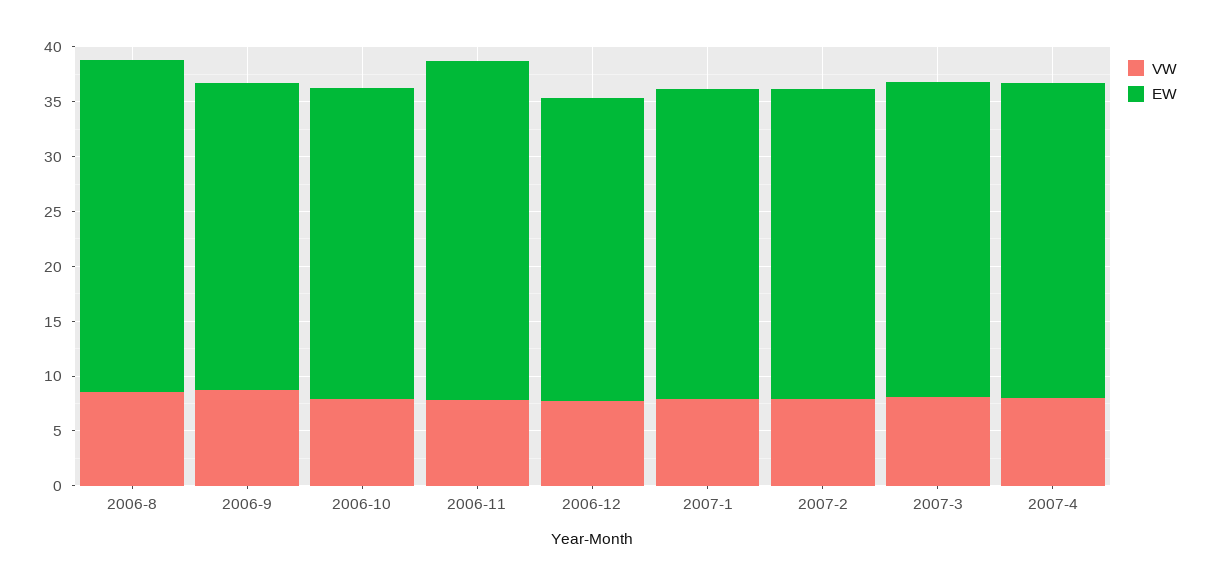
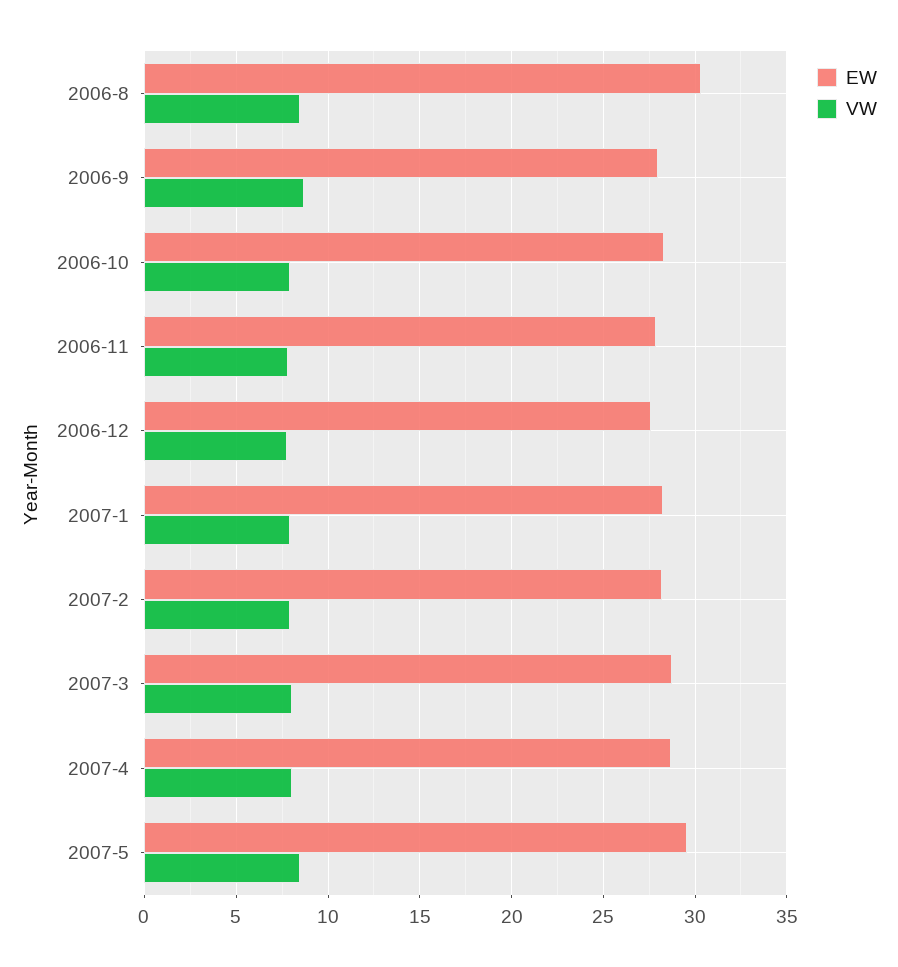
EW, 2006-11: 31 -> 28
EW, 2007-5: none -> 29.5
VW, 2007-5: none -> 8.5

